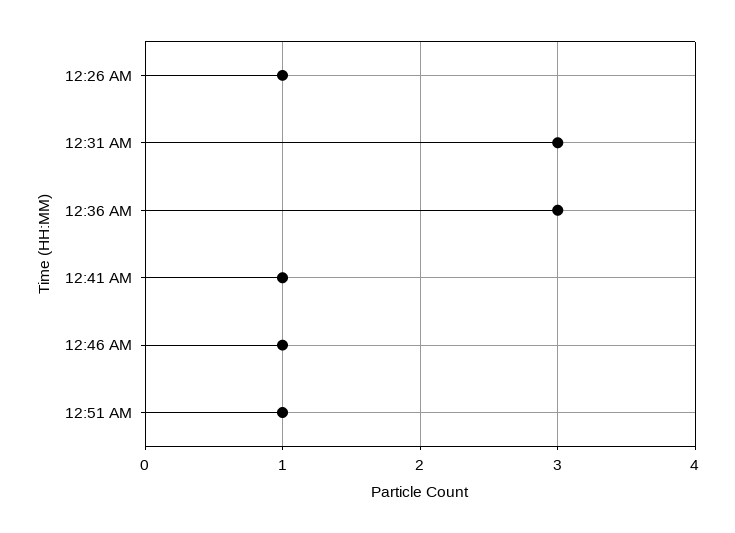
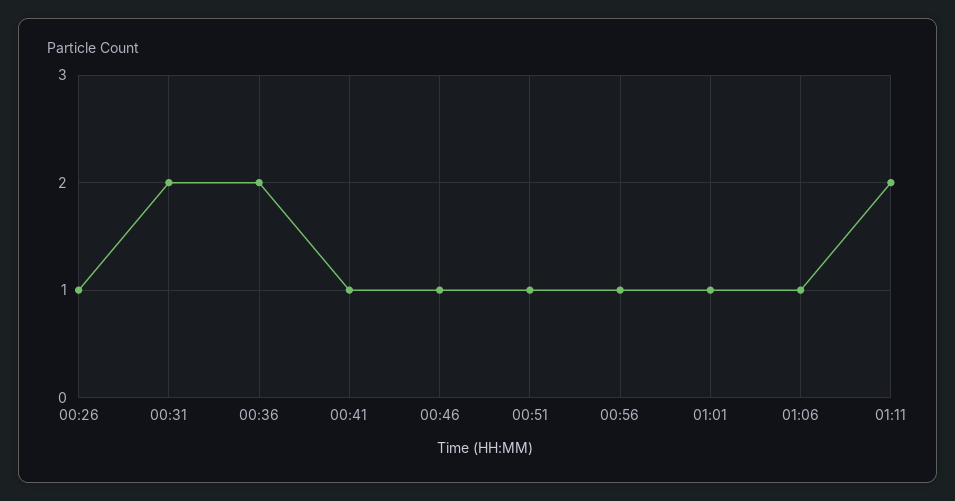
12:31 AM: 3 -> 2
12:36 AM: 3 -> 2
00:56: none -> 1
01:01: none -> 1
01:06: none -> 1
01:11: none -> 2

